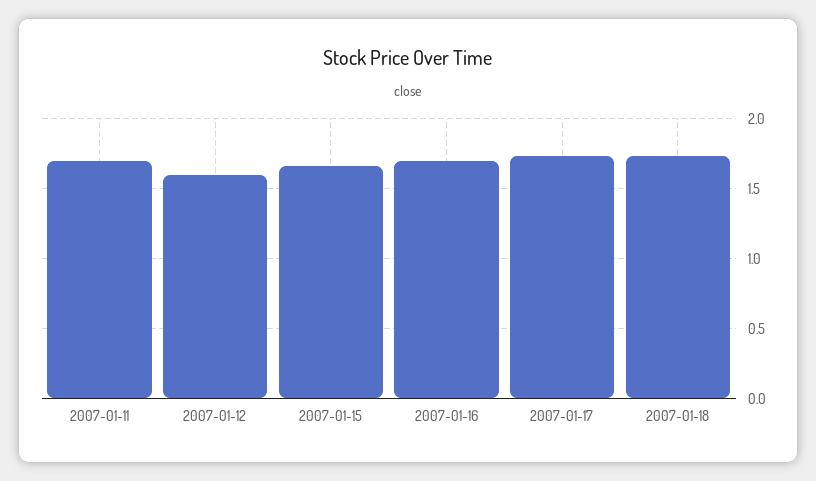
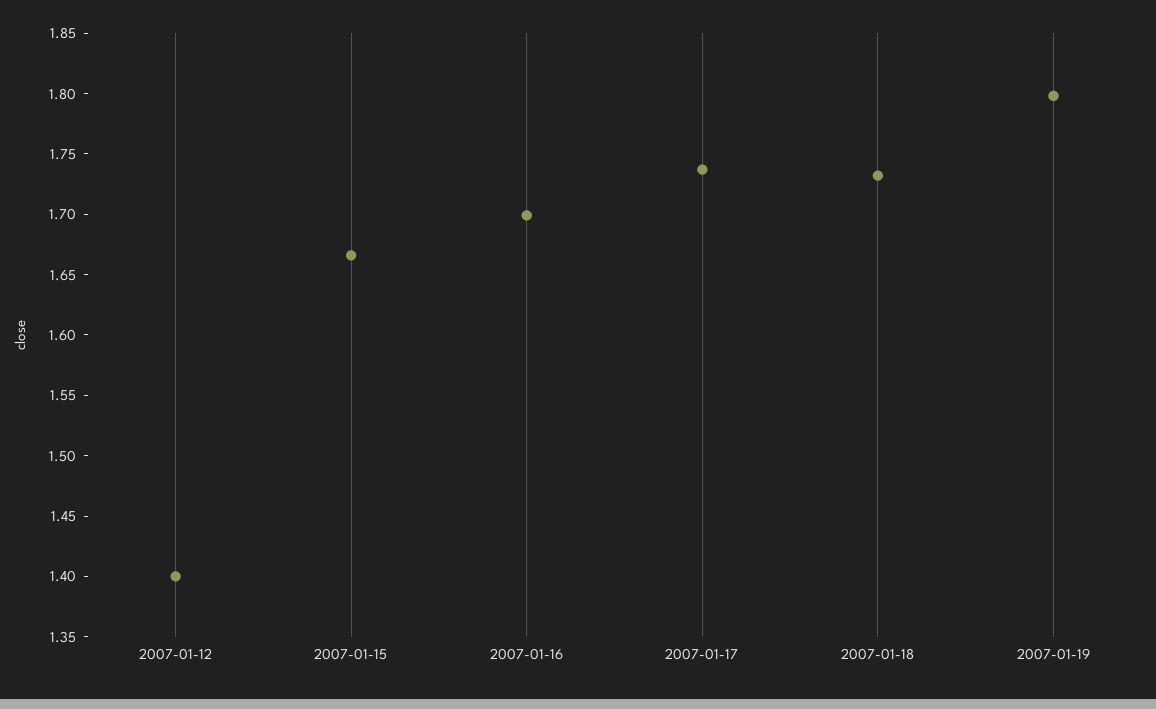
2007-01-11: 1.7 -> none
2007-01-12: 1.6 -> 1.4
2007-01-19: none -> 1.8

